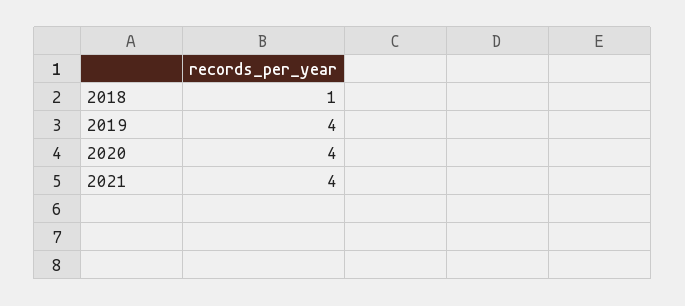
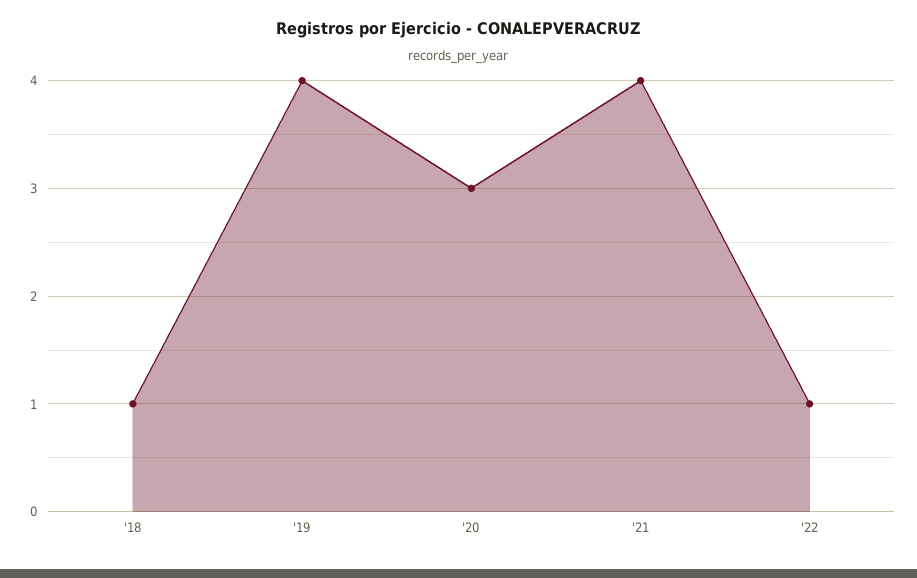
2020: 4 -> 3
'22: none -> 1

